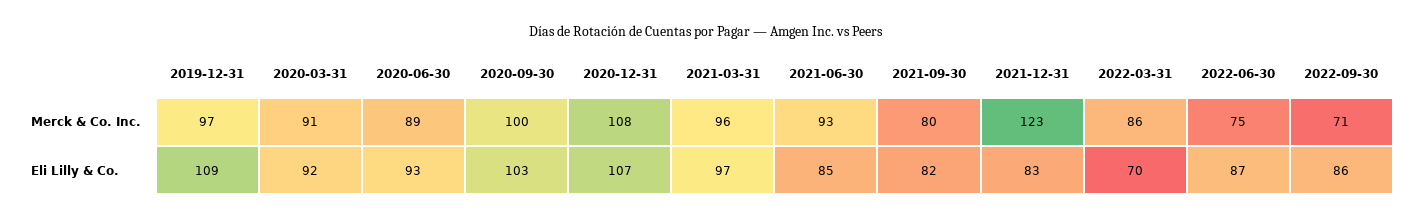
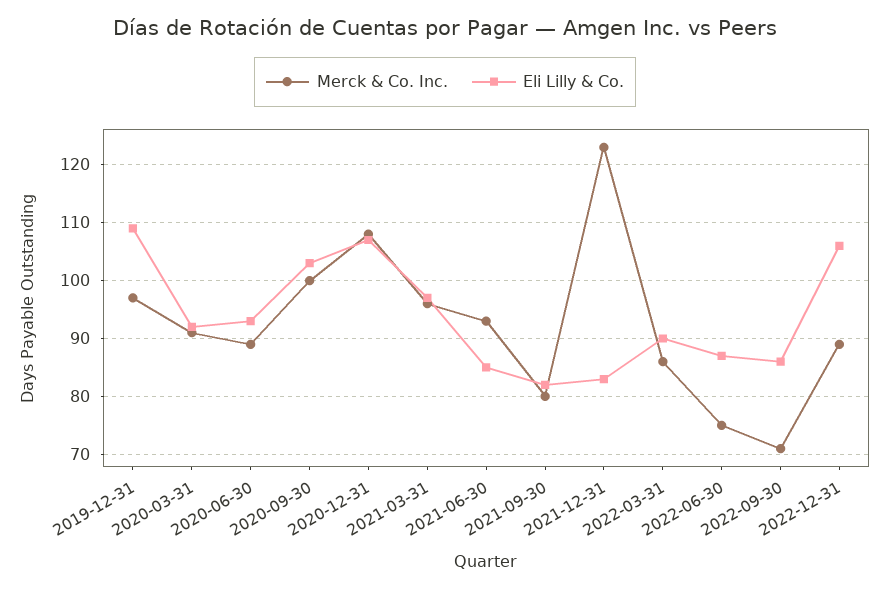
Eli Lilly & Co., 2022-03-31: 70 -> 90
Merck & Co. Inc., 2022-12-31: none -> 90
Eli Lilly & Co., 2022-12-31: none -> 105

